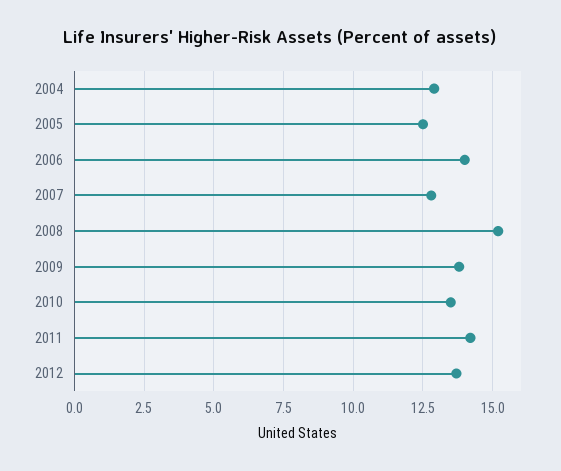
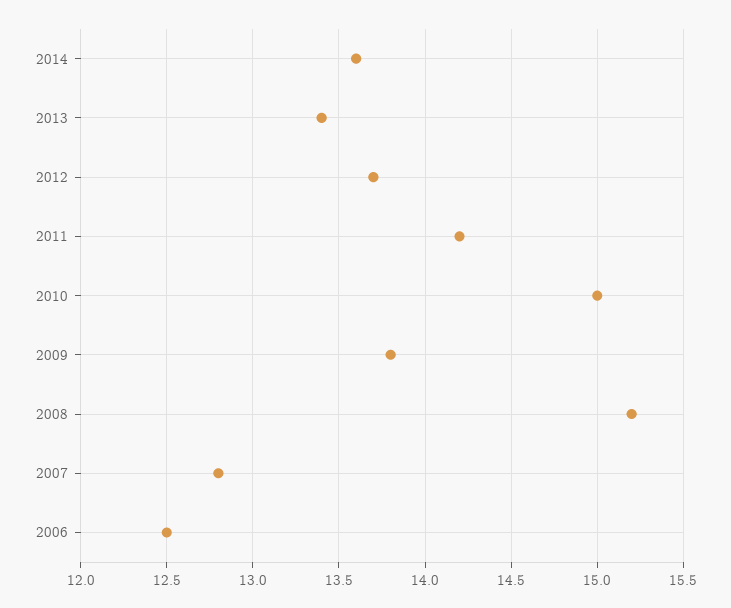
2004: 13 -> none
2005: 12.5 -> none
2006: 14 -> 12.5
2010: 13.5 -> 15
2014: none -> 13.6
2013: none -> 13.4

